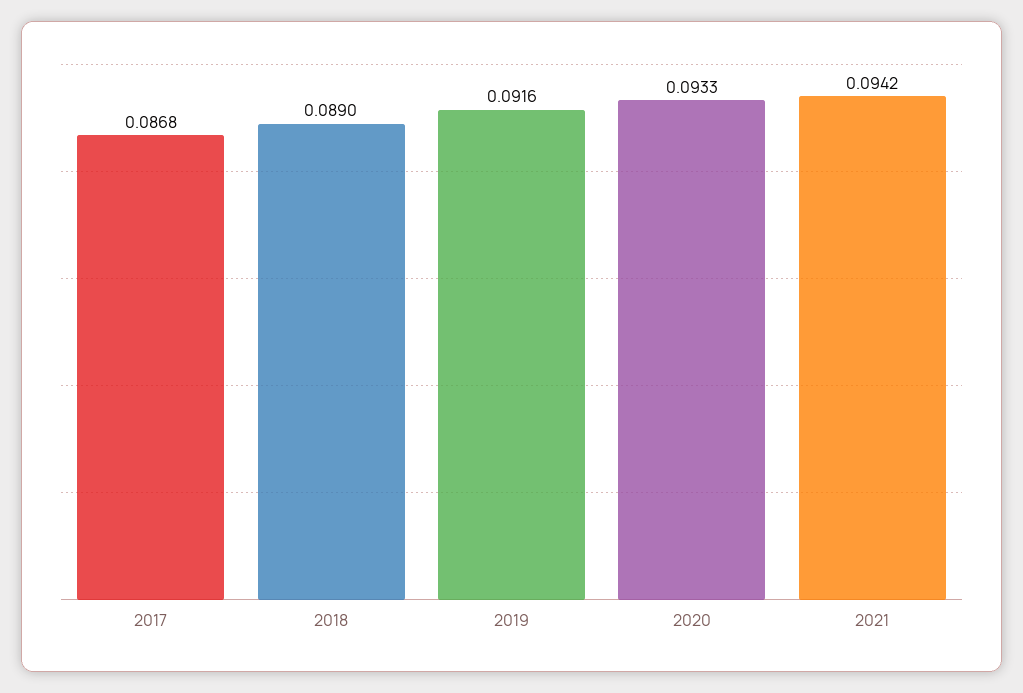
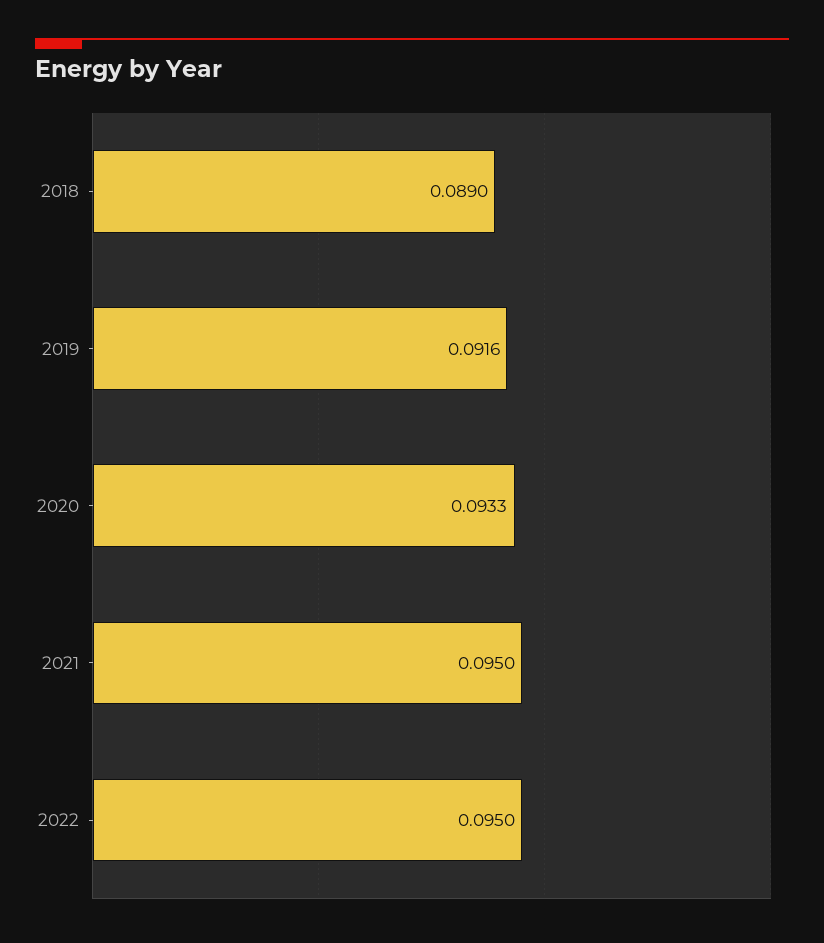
2017: 0.0868 -> none
2021: 0.0942 -> 0.095
2022: none -> 0.095

